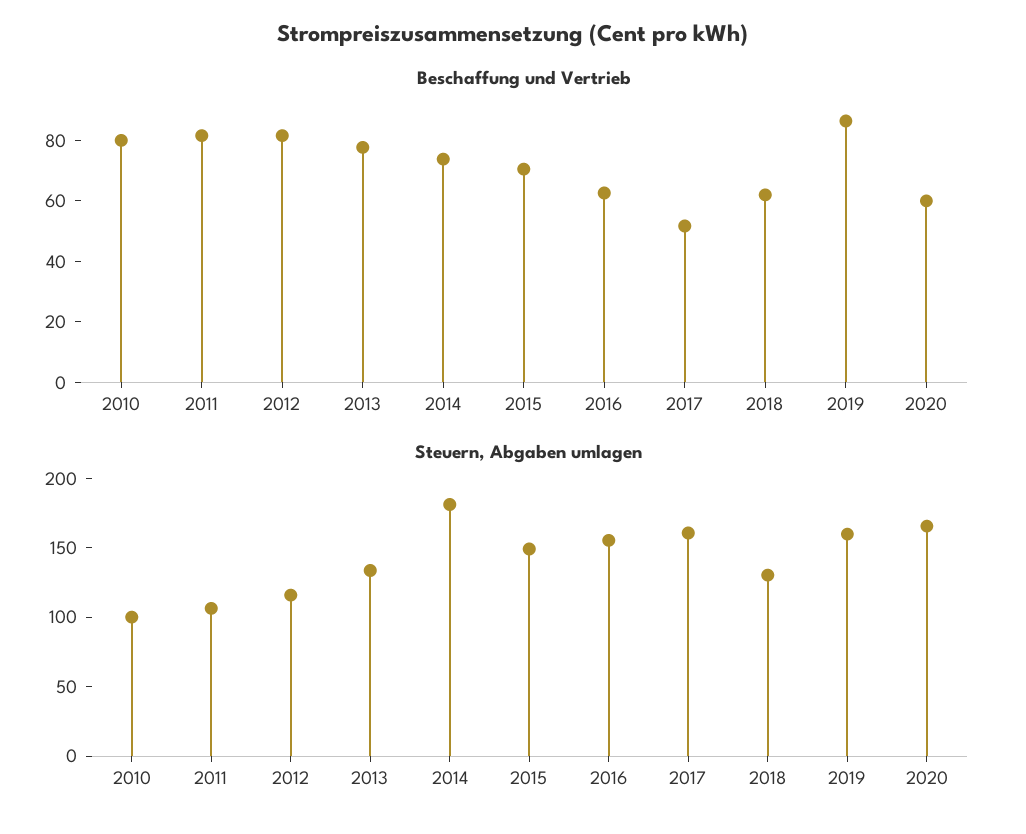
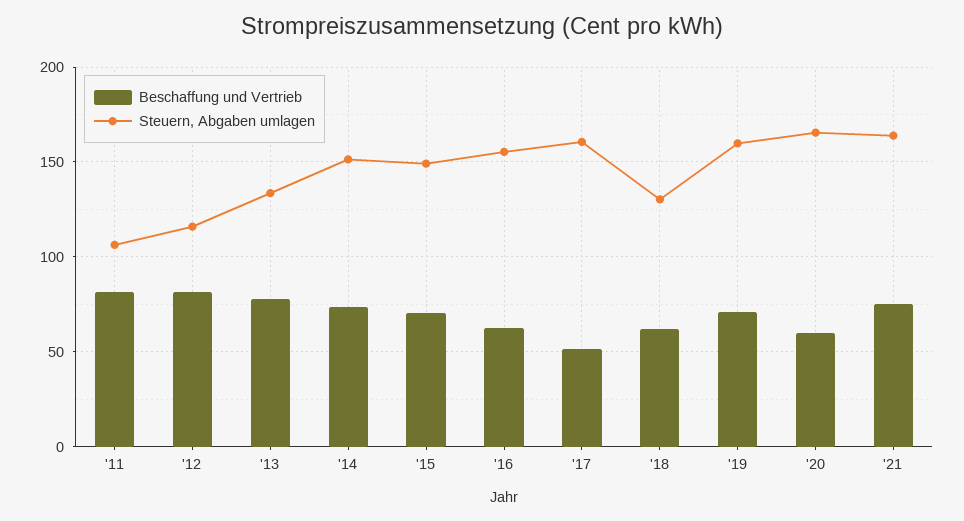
Beschaffung und Vertrieb, 2010: 80 -> none
Beschaffung und Vertrieb, 2019: 85 -> 70
Steuern, Abgaben umlagen, 2010: 100 -> none
Steuern, Abgaben umlagen, 2014: 180 -> 150
Beschaffung und Vertrieb, '21: none -> 75
Steuern, Abgaben umlagen, '21: none -> 165

